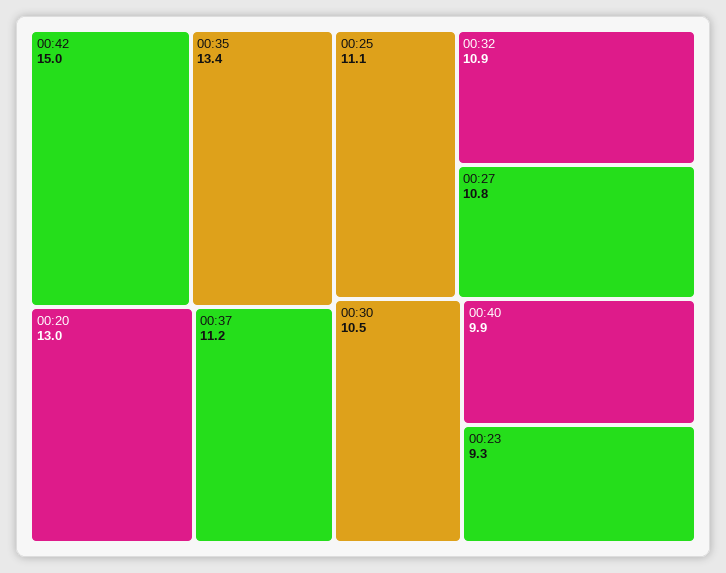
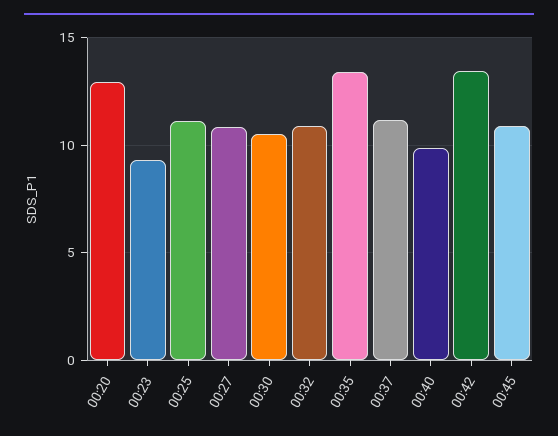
00:42: 15 -> 13.5
00:45: none -> 11

